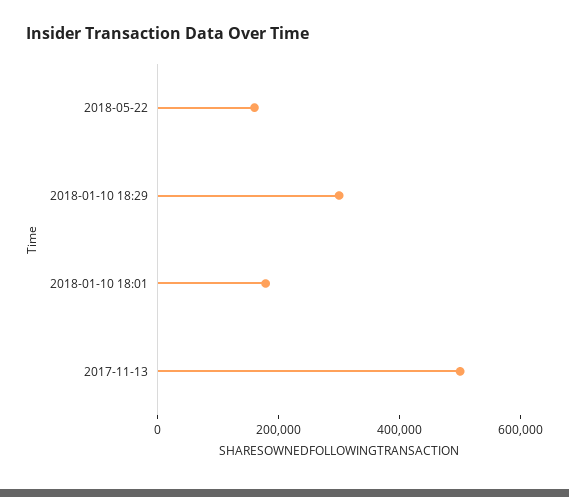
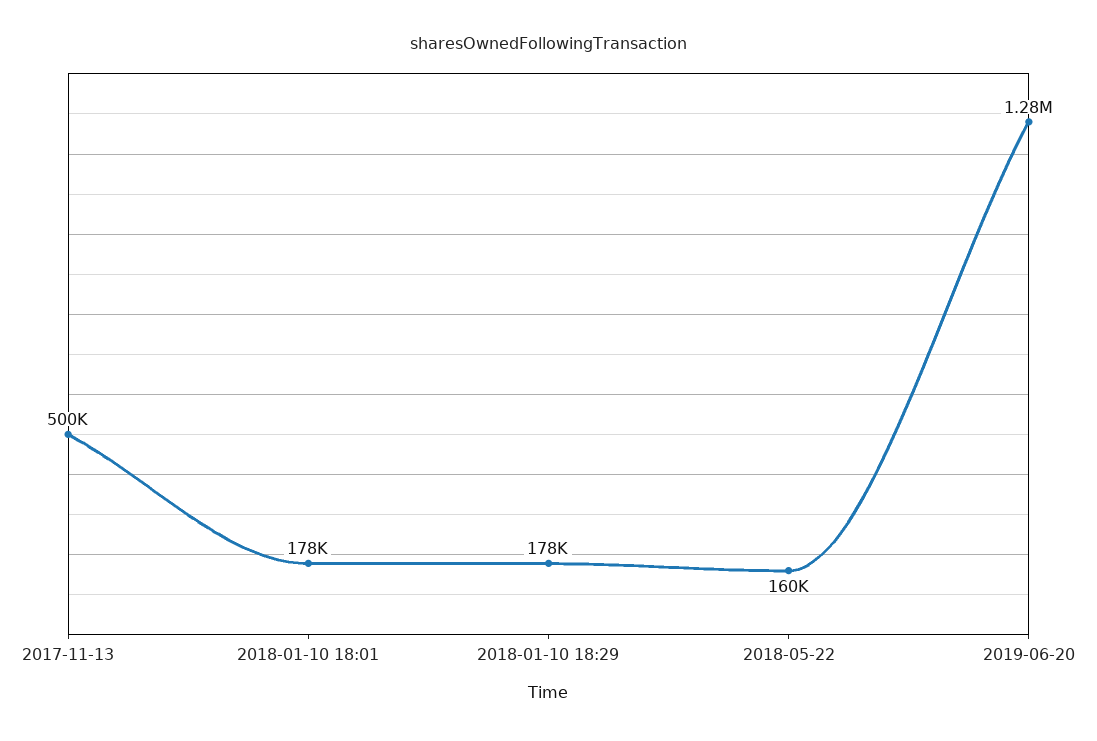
2018-01-10 18:29: 300000 -> 178000
2019-06-20: none -> 1280000

